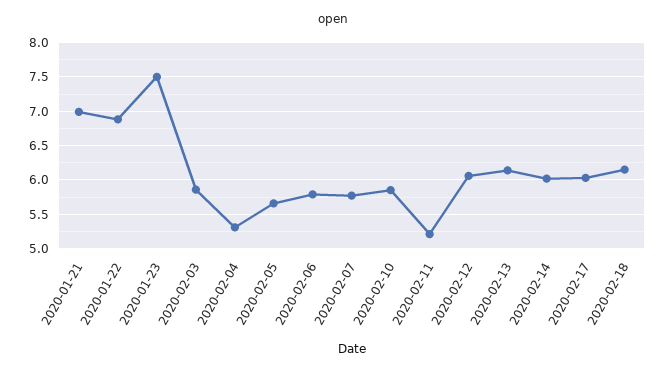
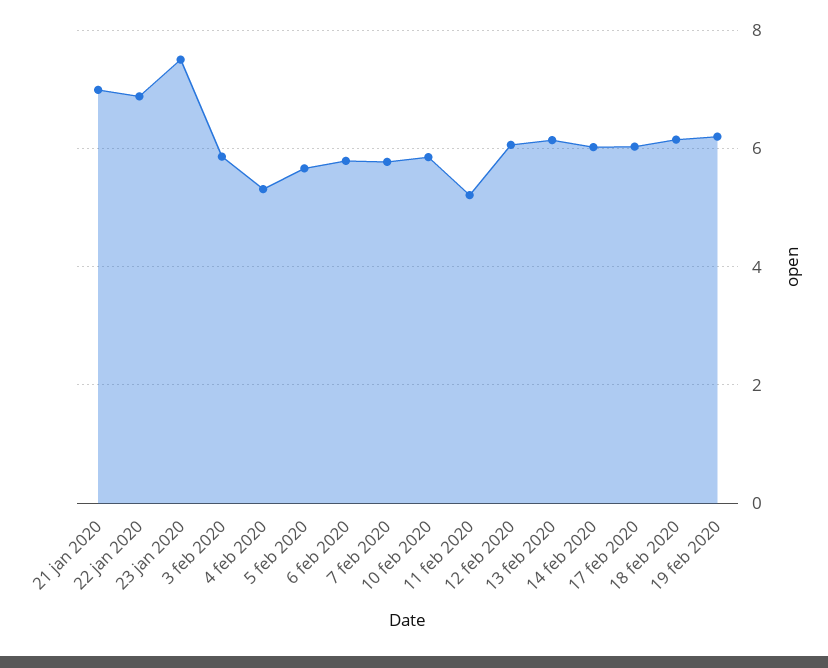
19 feb 2020: none -> 6.2

